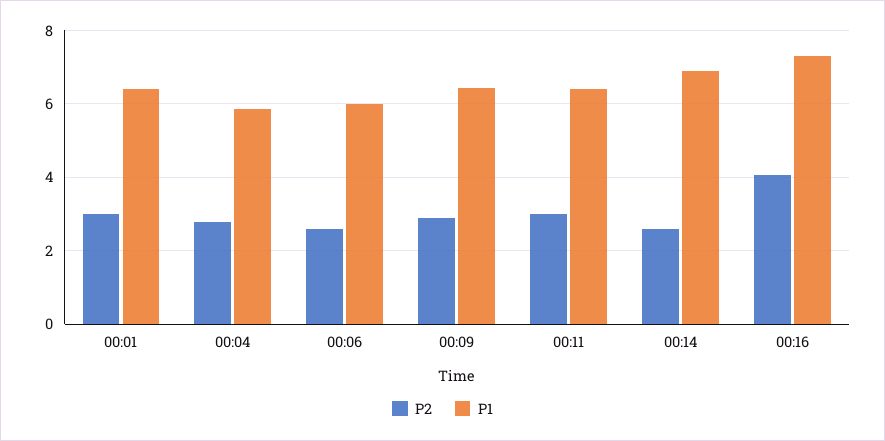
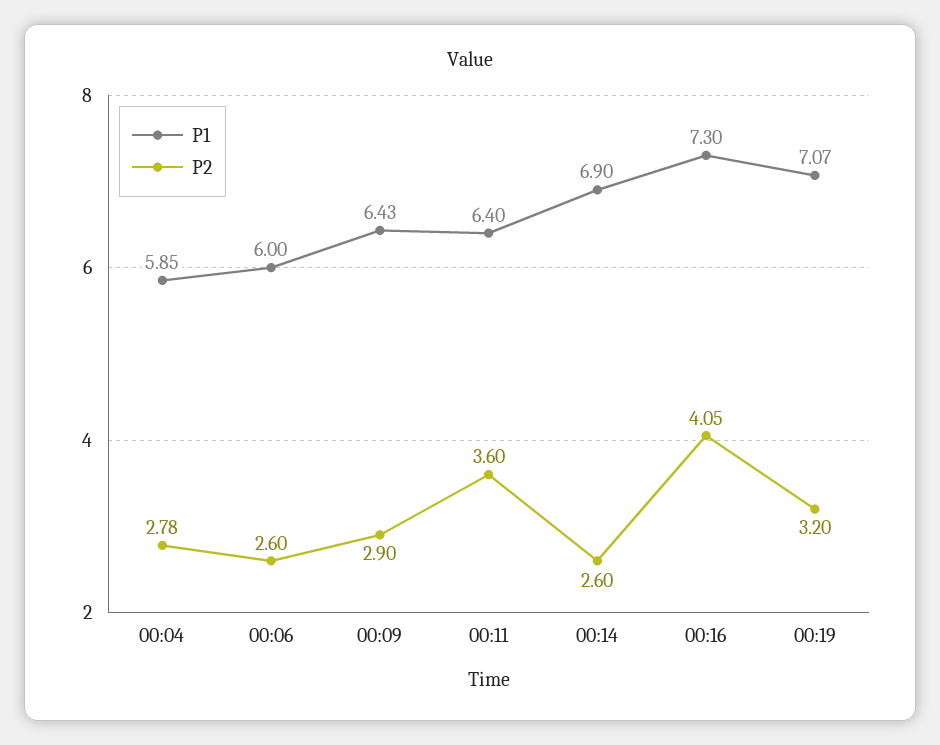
P2, 00:01: 3 -> none
P1, 00:01: 6.4 -> none
P2, 00:11: 3 -> 3.6
P1, 00:19: none -> 7.07
P2, 00:19: none -> 3.2

